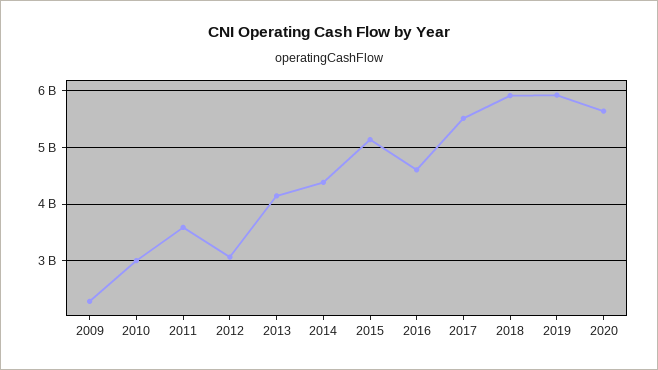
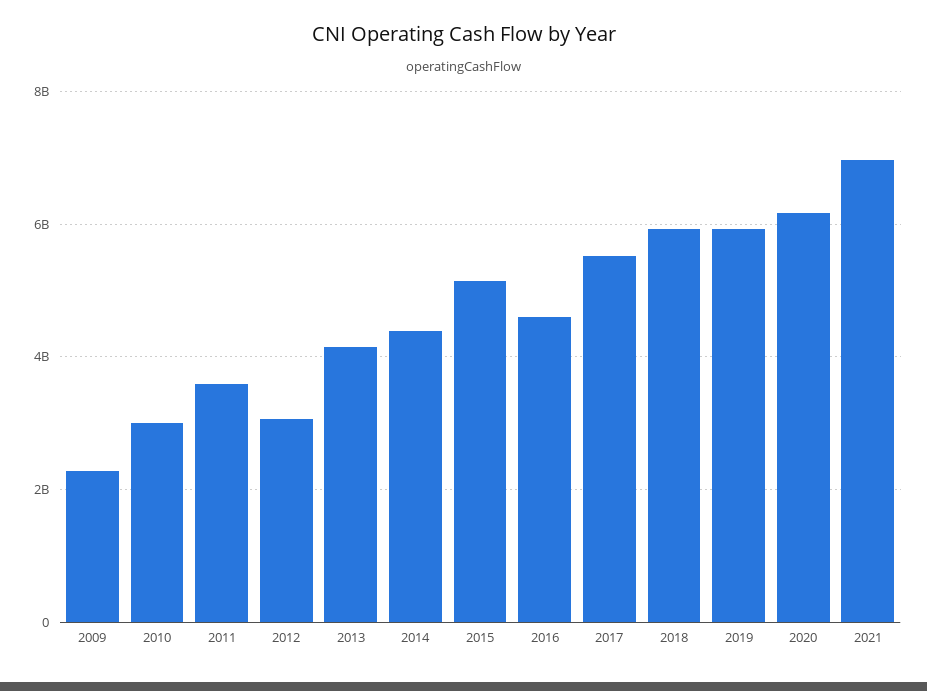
2020: 5600000000 -> 6200000000
2021: none -> 7000000000

